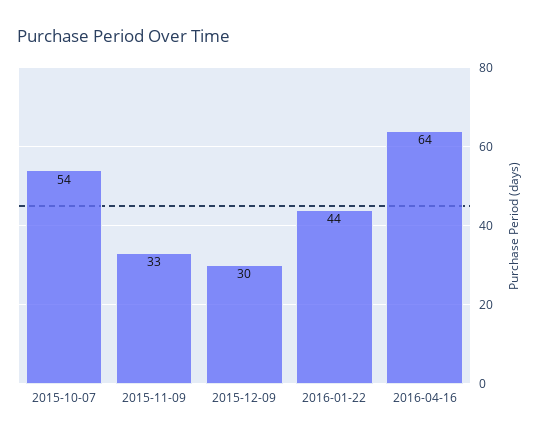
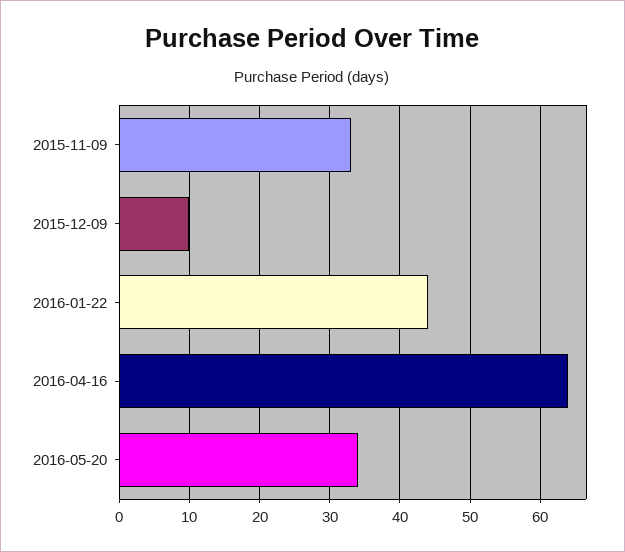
2015-10-07: 54 -> none
2015-12-09: 30 -> 10
2016-05-20: none -> 34

